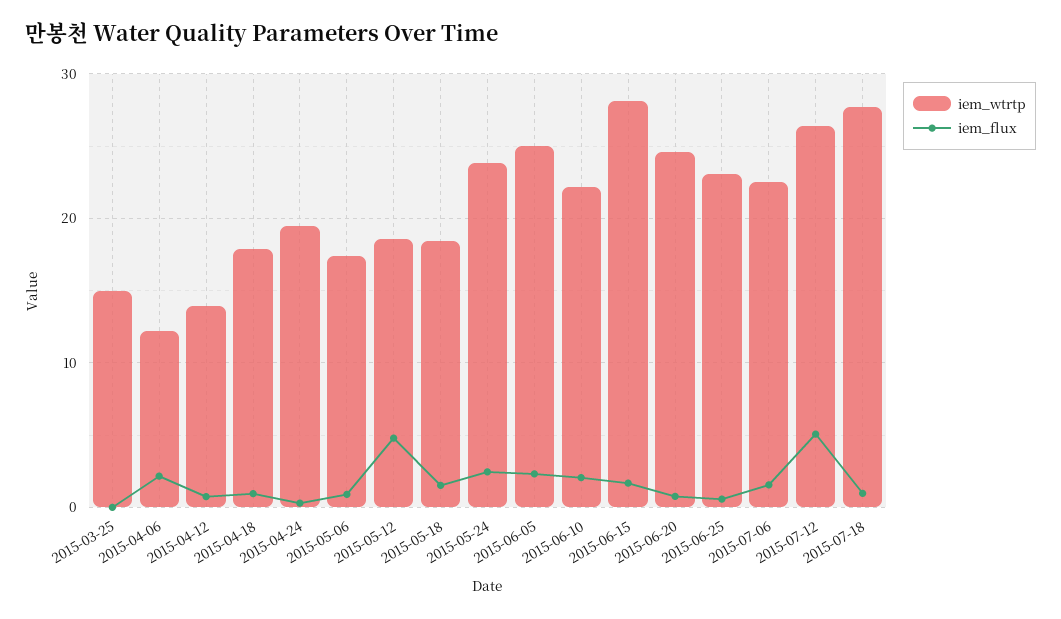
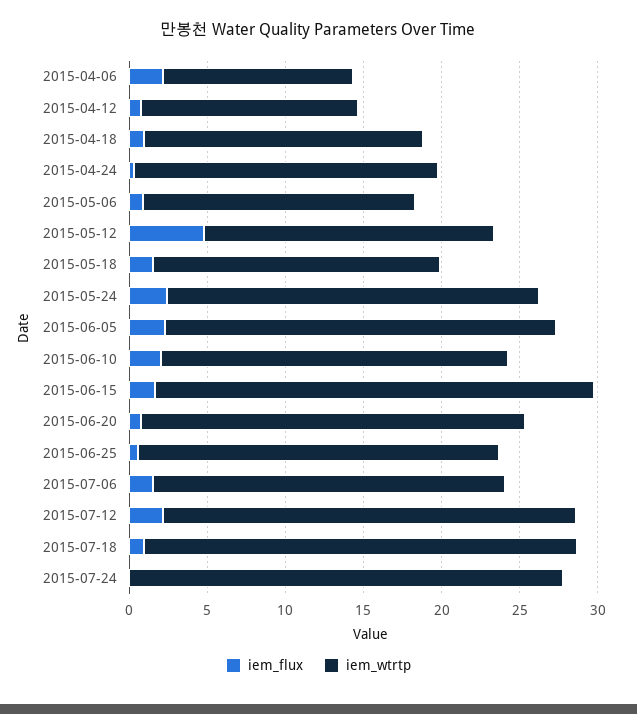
iem_wtrtp, 2015-03-25: 15 -> none
iem_flux, 2015-03-25: 0 -> none
iem_flux, 2015-07-12: 5 -> 2
iem_flux, 2015-07-24: none -> 0
iem_wtrtp, 2015-07-24: none -> 28

